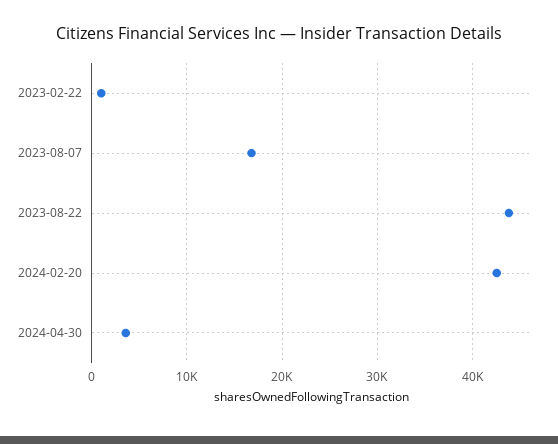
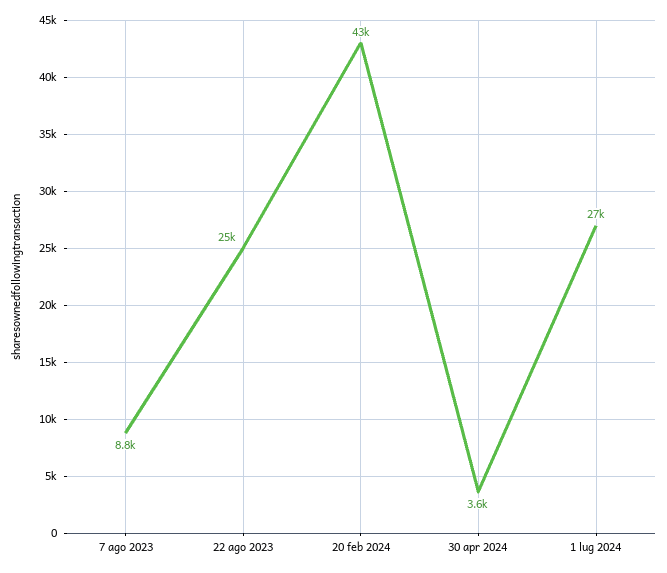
2023-02-22: 1000 -> none
2023-08-07: 17000 -> 8800
2023-08-22: 44000 -> 25000
1 lug 2024: none -> 27000

